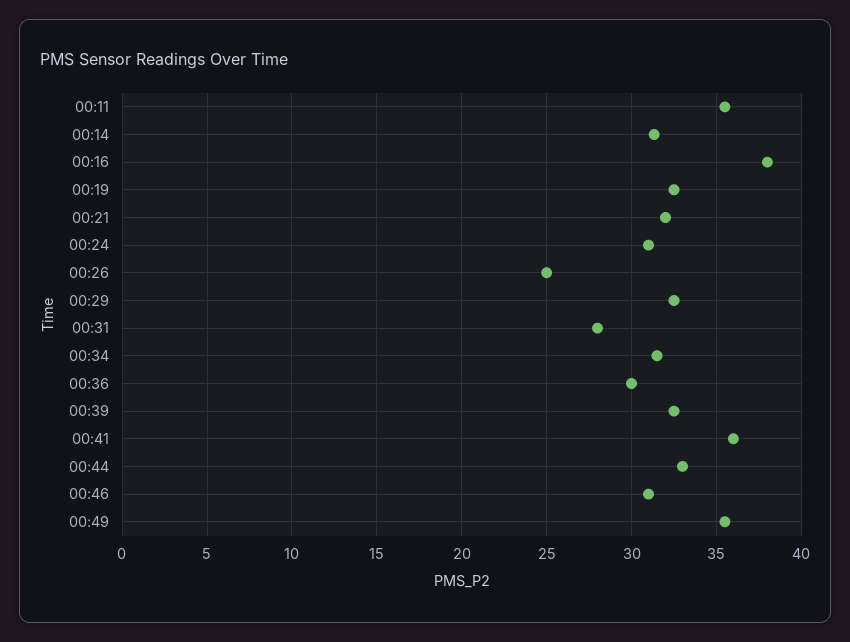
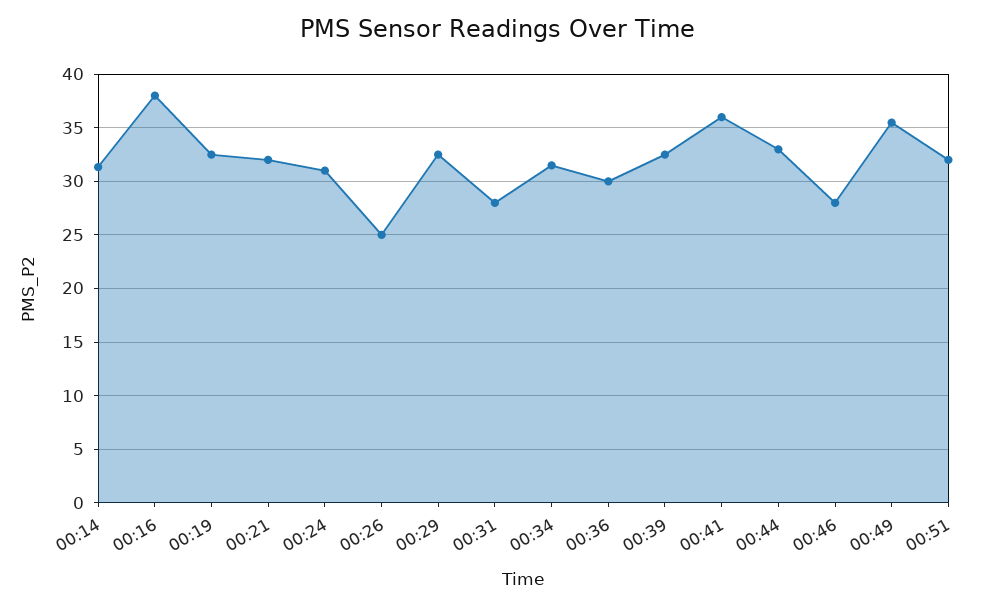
00:11: 35.5 -> none
00:46: 31 -> 28
00:51: none -> 32

